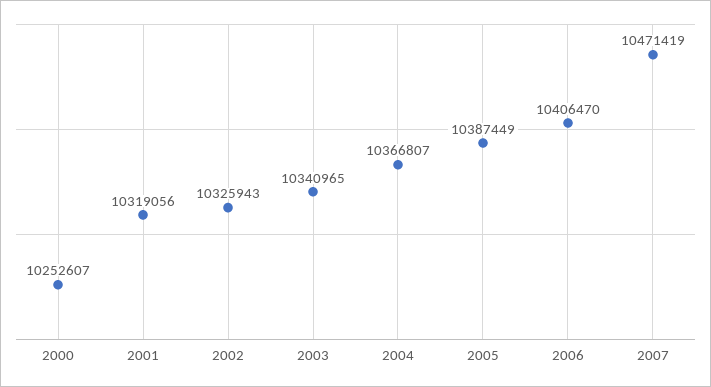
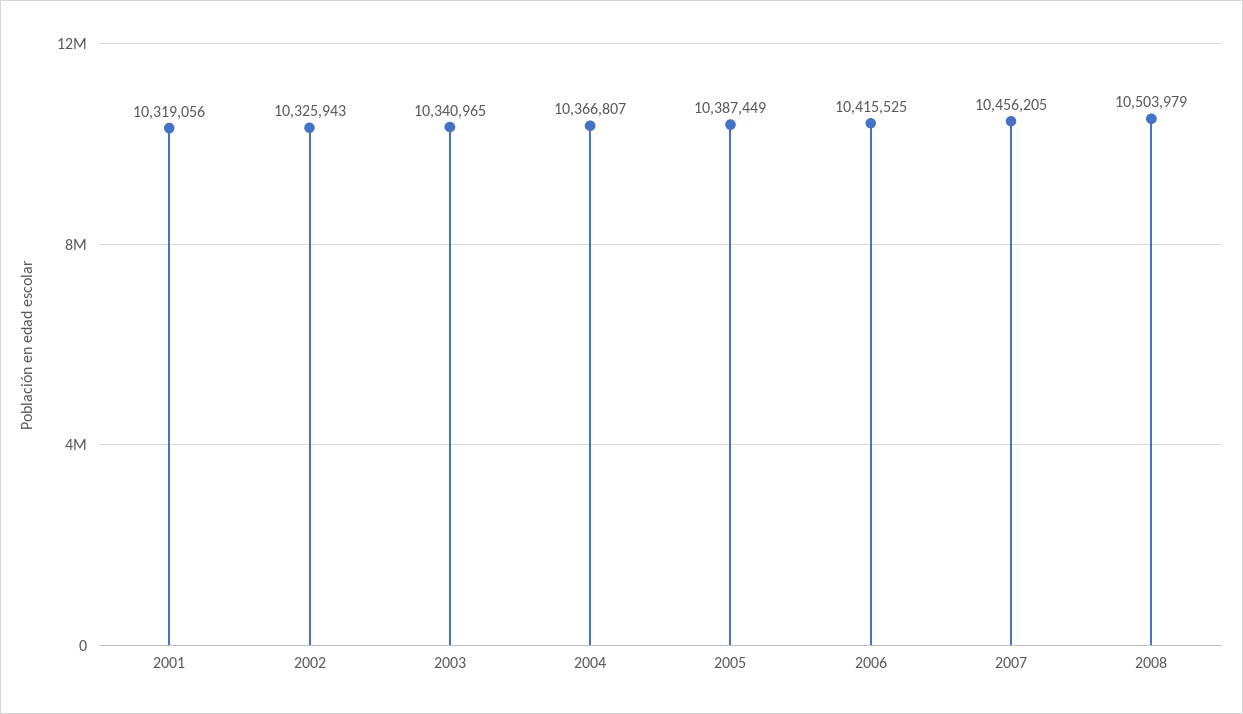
2000: 10252607 -> none
2006: 10406470 -> 10415525
2007: 10471419 -> 10456205
2008: none -> 10503979

